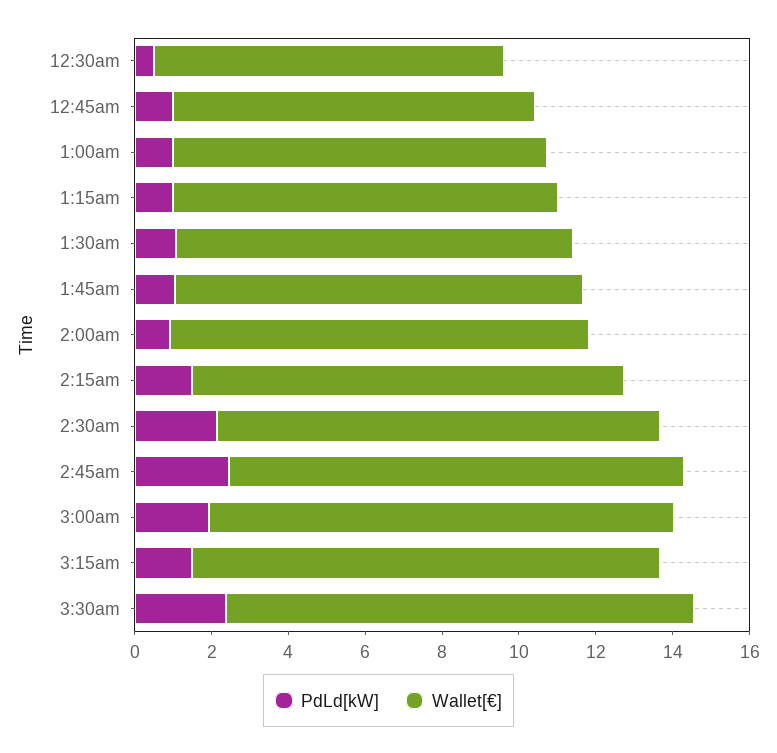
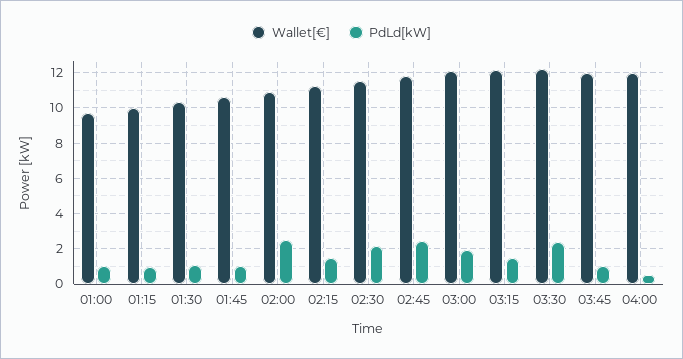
PdLd[kW], 12:30am: 0.5 -> none
Wallet[€], 12:30am: 9 -> none
PdLd[kW], 12:45am: 1 -> none
Wallet[€], 12:45am: 9.5 -> none
PdLd[kW], 2:00am: 1 -> 2.5
Wallet[€], 03:45: none -> 12
PdLd[kW], 03:45: none -> 1
Wallet[€], 04:00: none -> 12
PdLd[kW], 04:00: none -> 0.5

